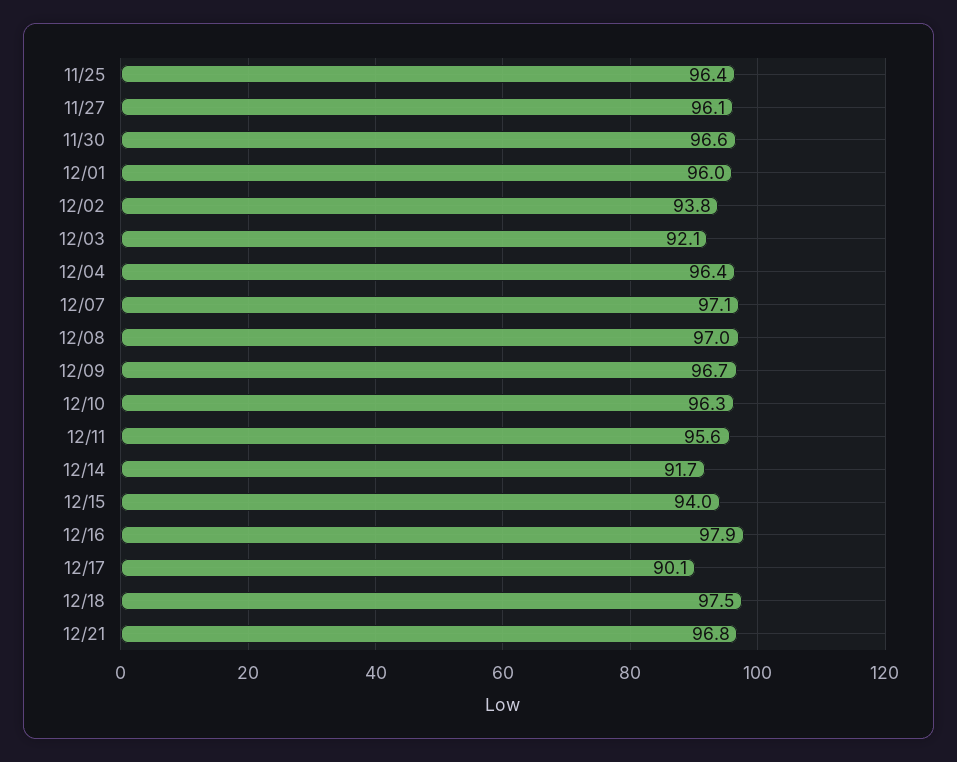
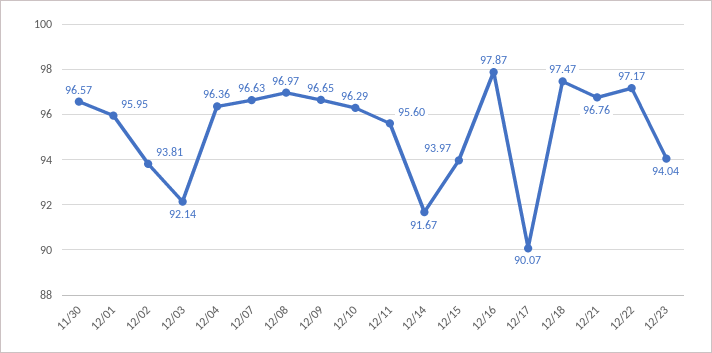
11/25: 96.4 -> none
11/27: 96.1 -> none
12/07: 97.1 -> 96.63
12/22: none -> 97.17
12/23: none -> 94.04

